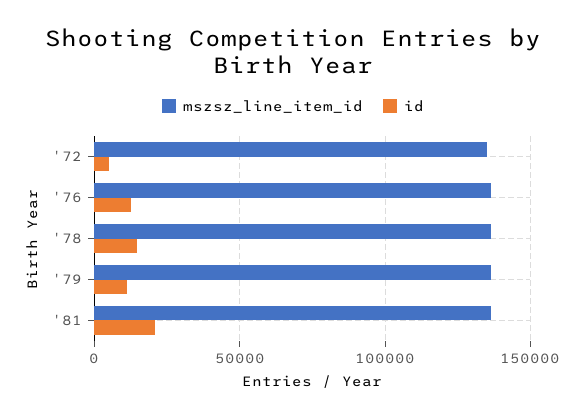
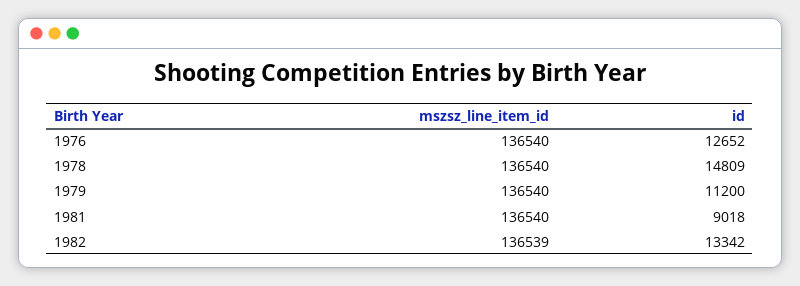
mszsz_line_item_id, '72: 135000 -> none
id, '72: 5000 -> none
id, '81: 20000 -> 9018
mszsz_line_item_id, 1982: none -> 136539
id, 1982: none -> 13342

